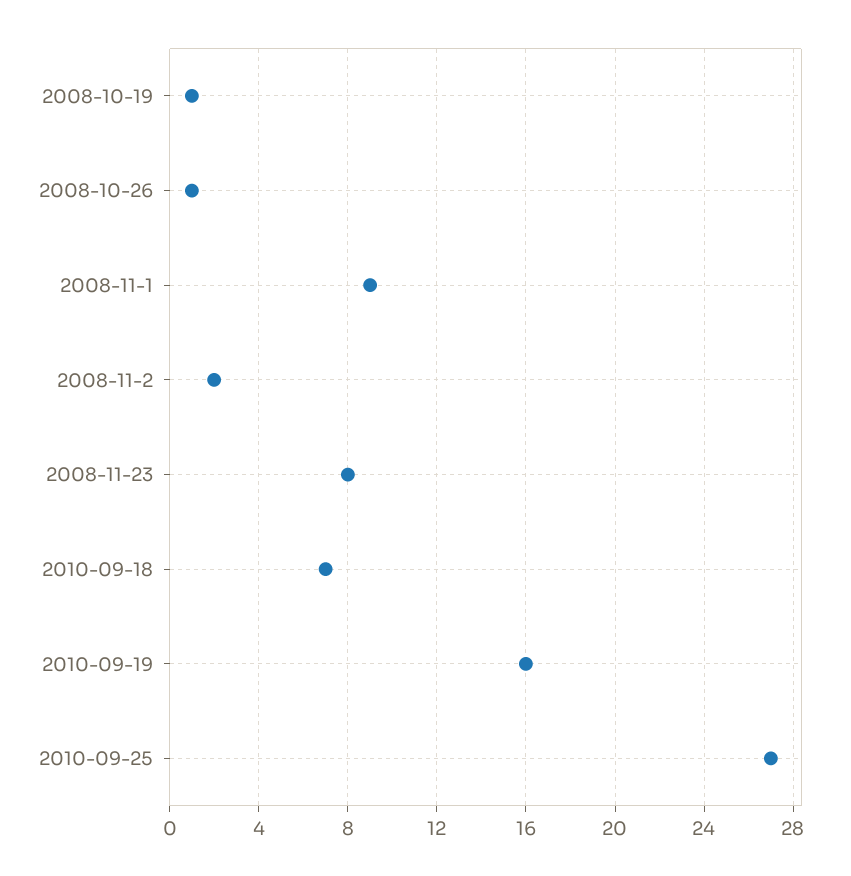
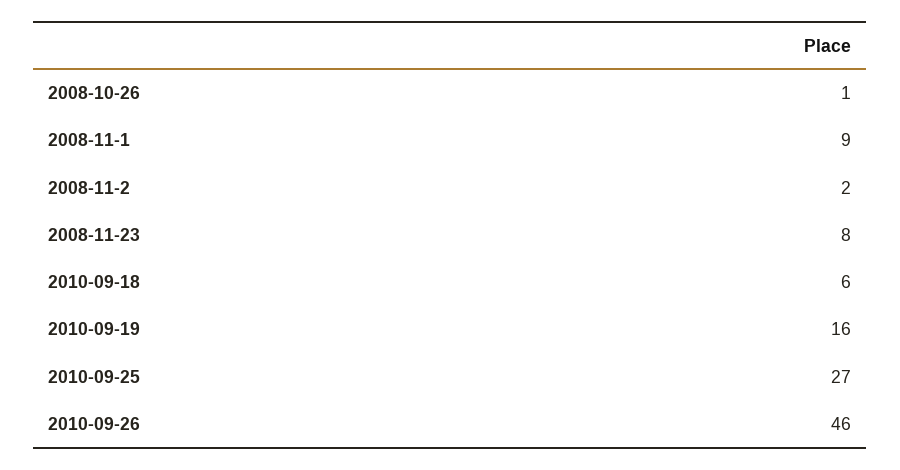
2008-10-19: 1 -> none
2010-09-18: 7 -> 6
2010-09-26: none -> 46

